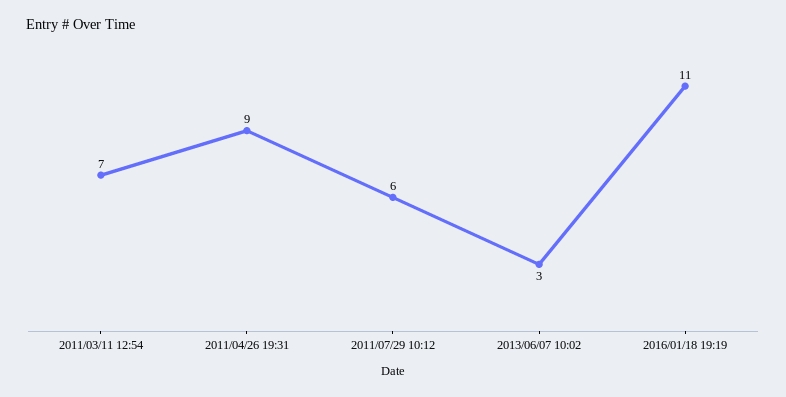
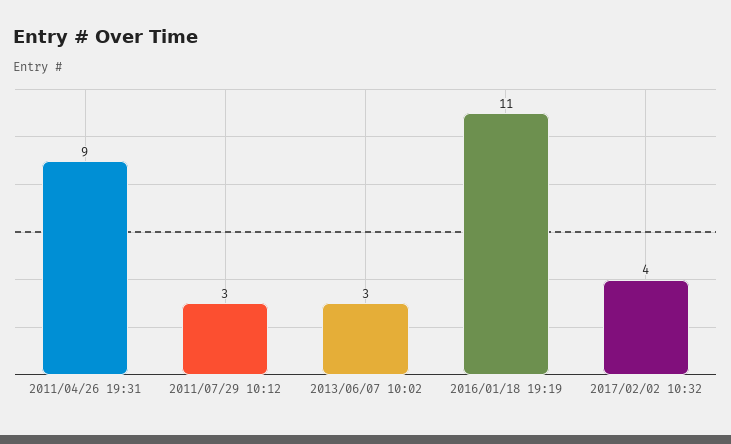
2011/03/11 12:54: 7 -> none
2011/07/29 10:12: 6 -> 3
2017/02/02 10:32: none -> 4

